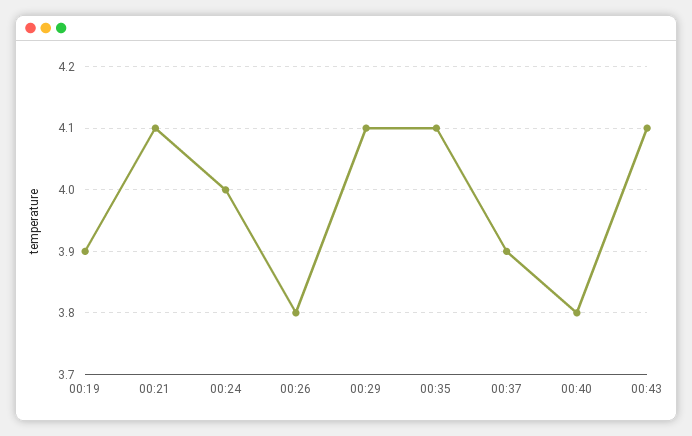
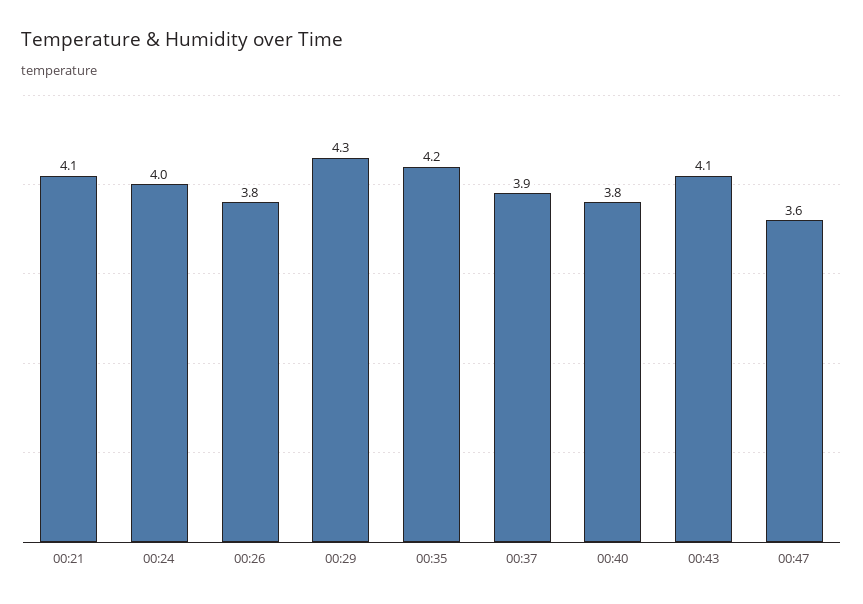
00:19: 3.9 -> none
00:29: 4.1 -> 4.3
00:35: 4.1 -> 4.2
00:47: none -> 3.6

